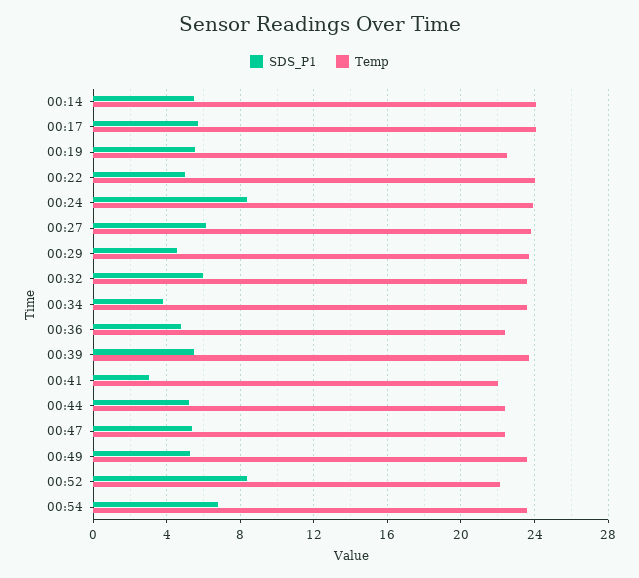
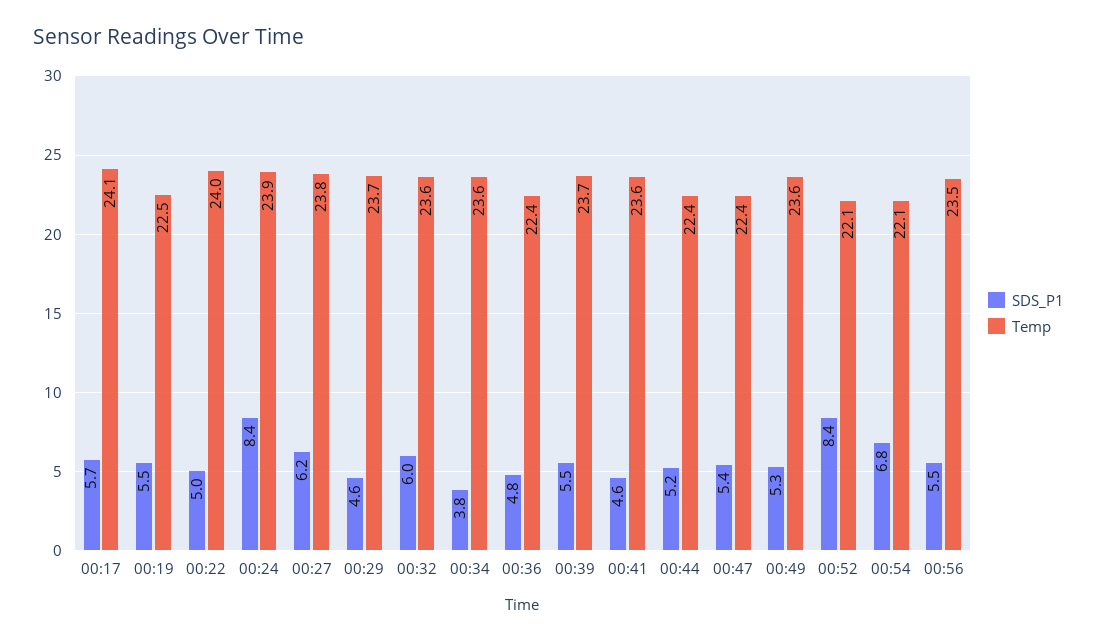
SDS_P1, 00:14: 5.5 -> none
Temp, 00:14: 24 -> none
SDS_P1, 00:41: 3 -> 4.6
Temp, 00:41: 22 -> 23.6
Temp, 00:54: 23.5 -> 22.1
SDS_P1, 00:56: none -> 5.5
Temp, 00:56: none -> 23.5

